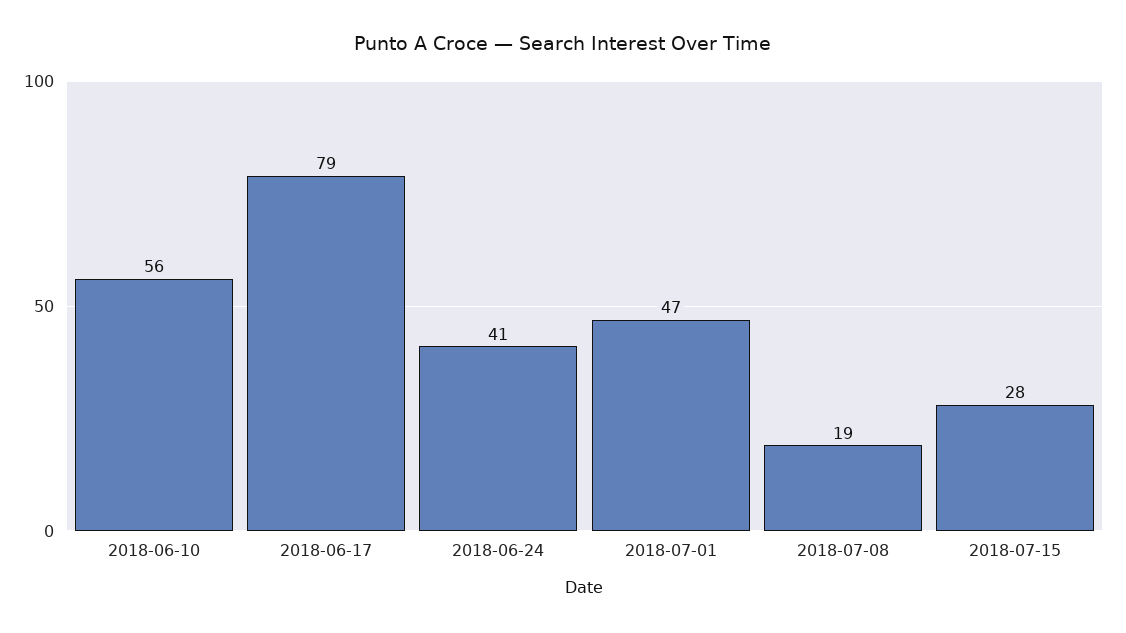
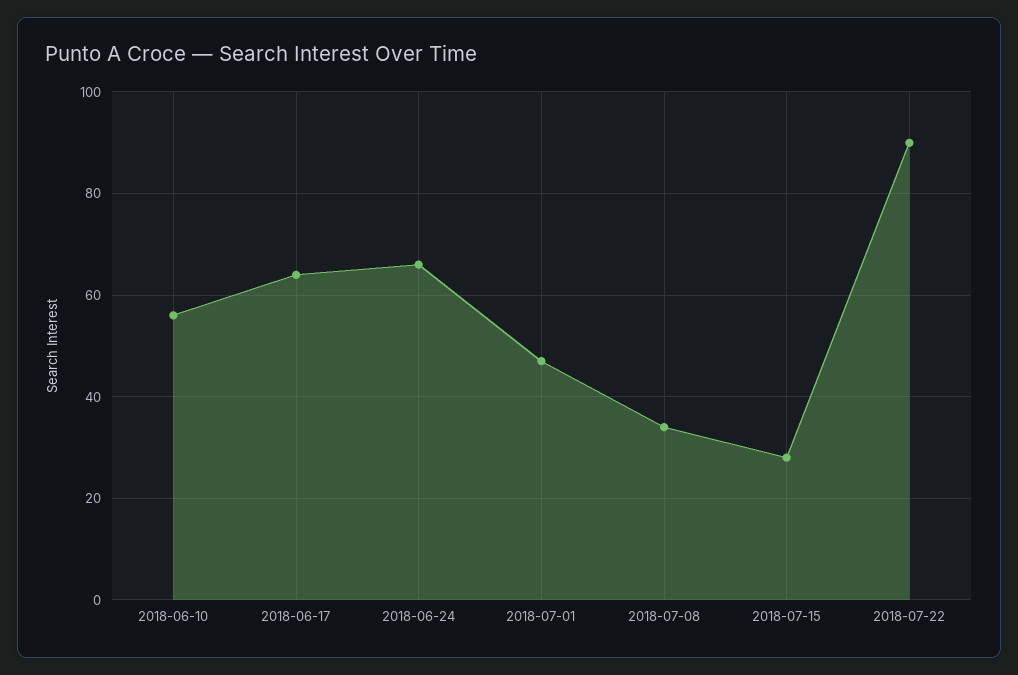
2018-06-17: 79 -> 65
2018-06-24: 41 -> 65
2018-07-08: 19 -> 35
2018-07-22: none -> 90

